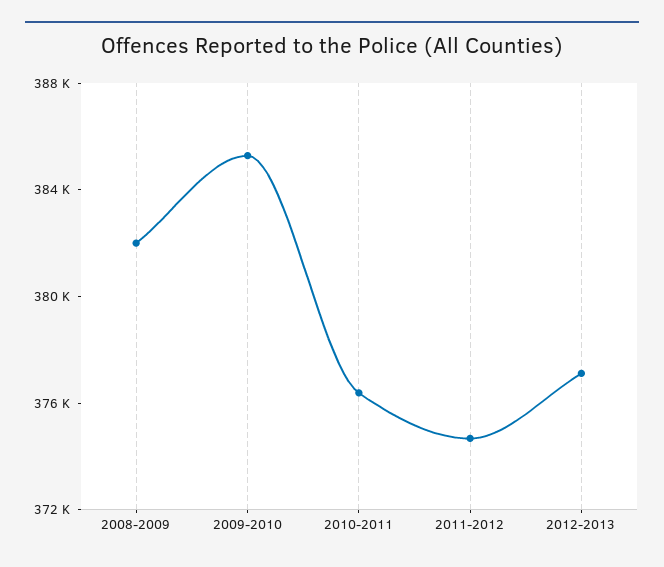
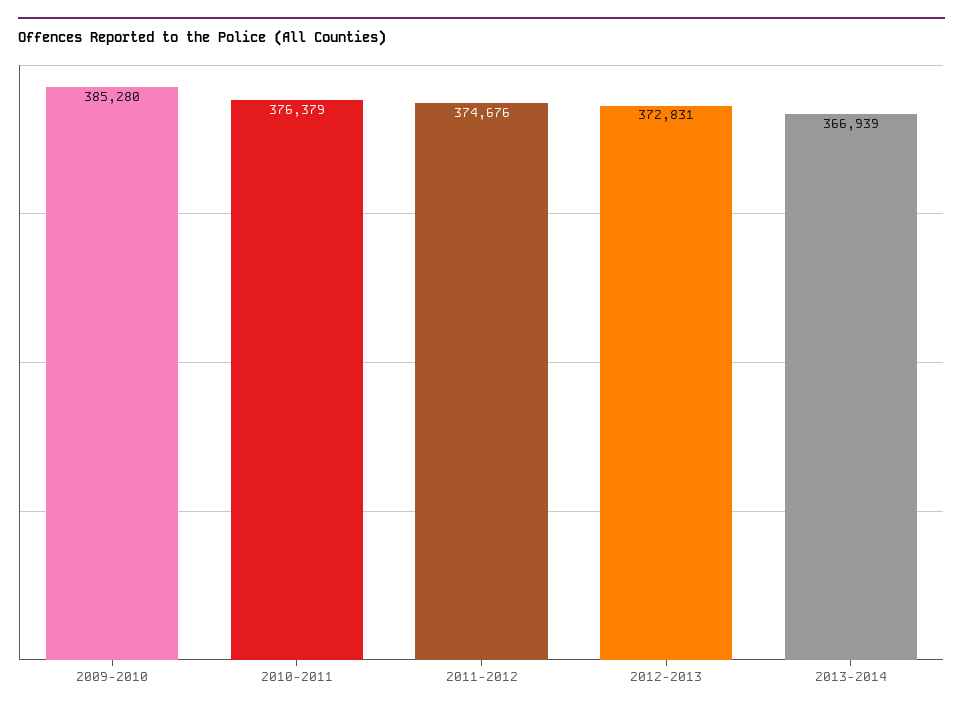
2008-2009: 382000 -> none
2012-2013: 377000 -> 372831
2013-2014: none -> 366939

